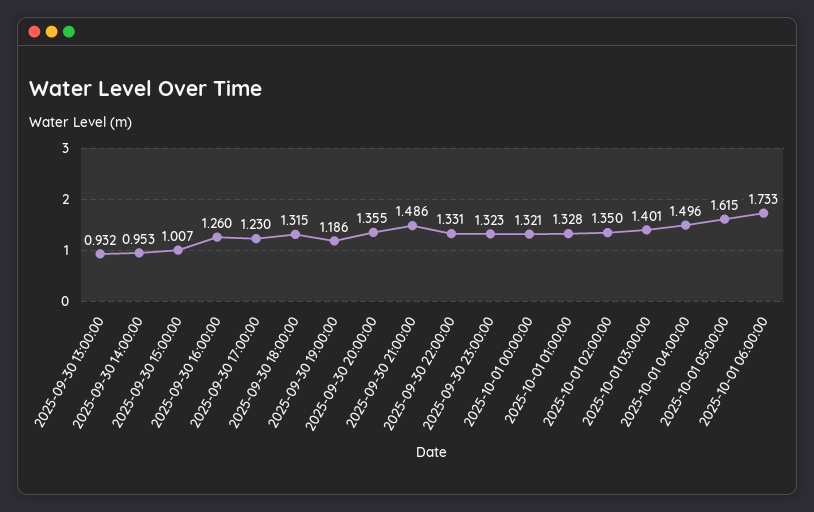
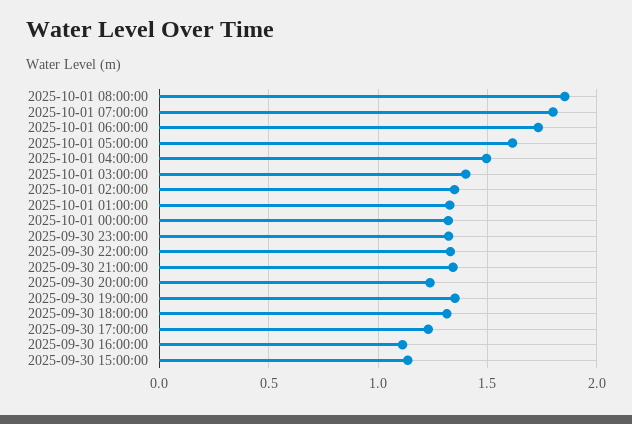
2025-09-30 13:00:00: 0.932 -> none
2025-09-30 14:00:00: 0.953 -> none
2025-09-30 15:00:00: 1.007 -> 1.15
2025-09-30 16:00:00: 1.26 -> 1.1
2025-09-30 19:00:00: 1.186 -> 1.35
2025-09-30 20:00:00: 1.355 -> 1.25
2025-09-30 21:00:00: 1.486 -> 1.35
2025-10-01 08:00:00: none -> 1.85
2025-10-01 07:00:00: none -> 1.8

